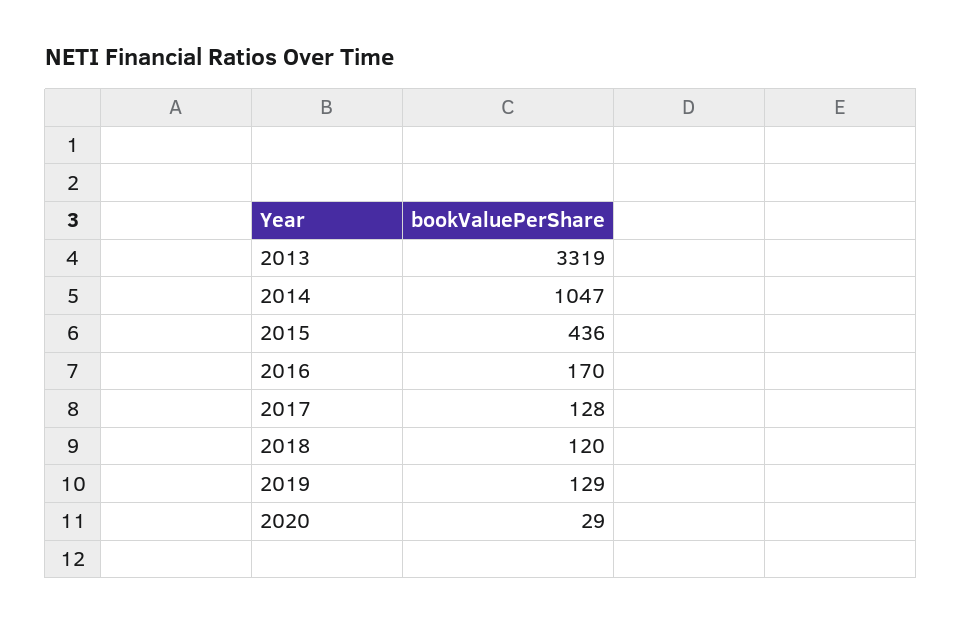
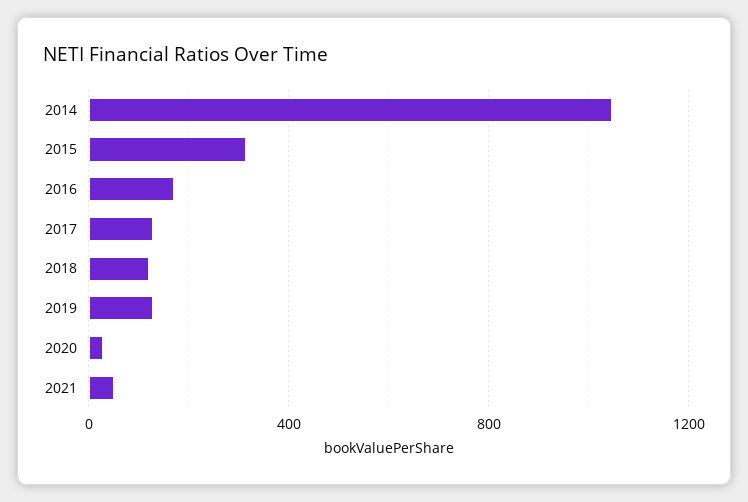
2013: 3319 -> none
2015: 436 -> 300
2021: none -> 50

